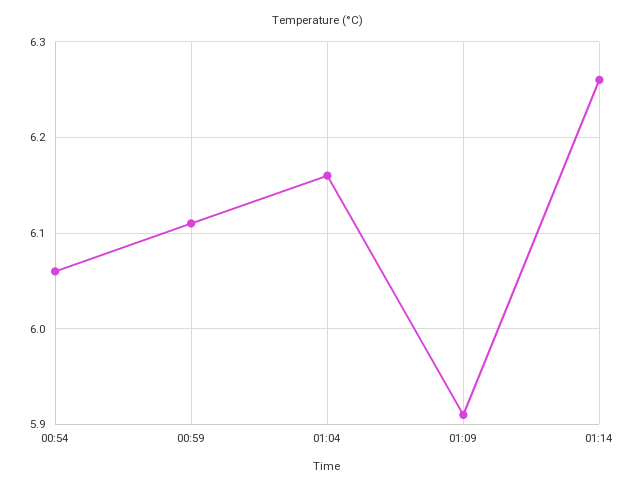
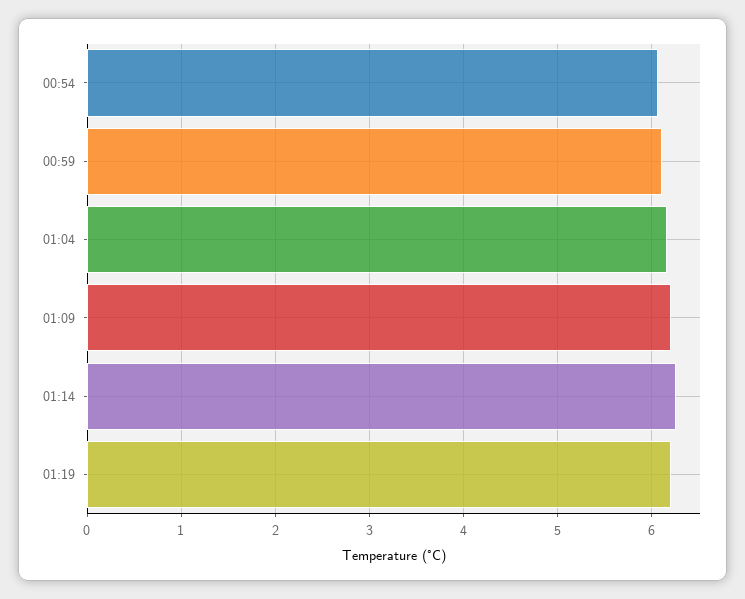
01:09: 5.91 -> 6.2
01:19: none -> 6.2

